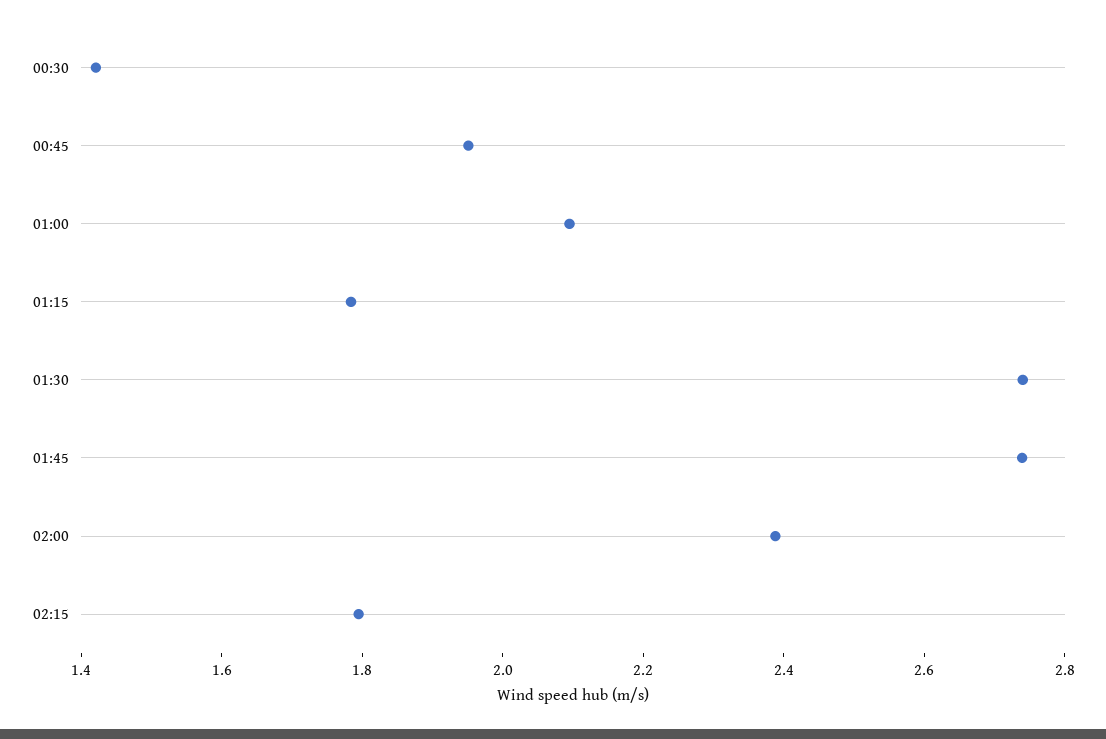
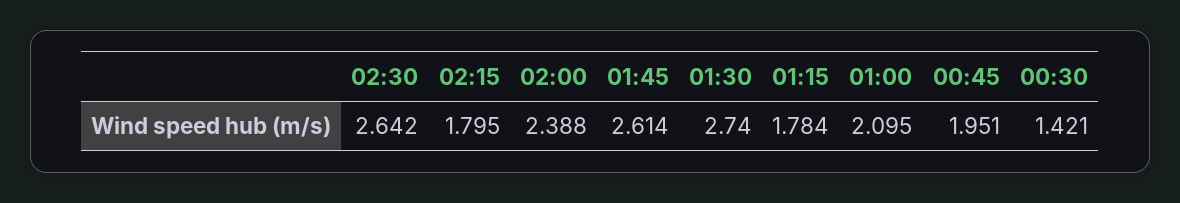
01:45: 2.75 -> 2.614
02:30: none -> 2.642

